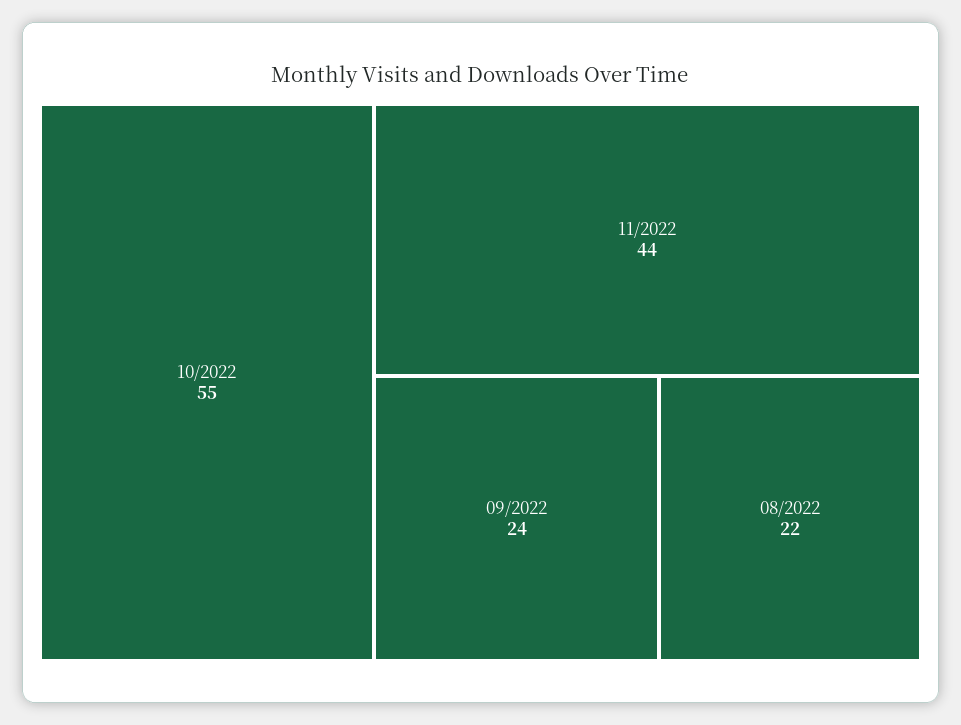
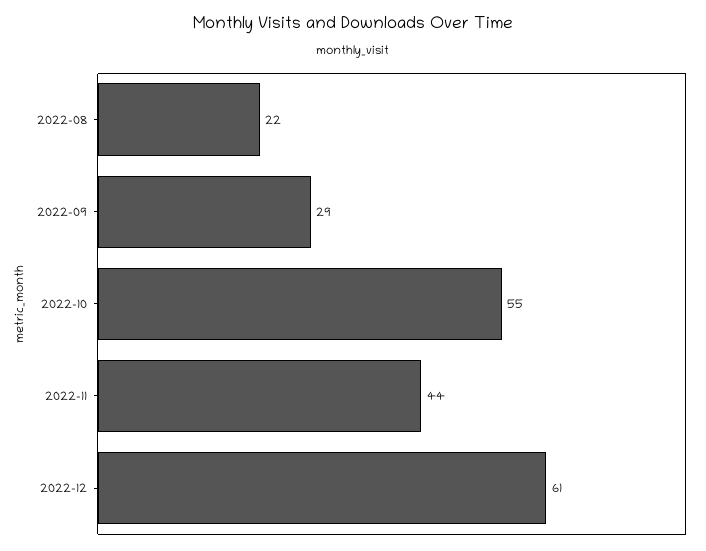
09/2022: 24 -> 29
2022-12: none -> 61

